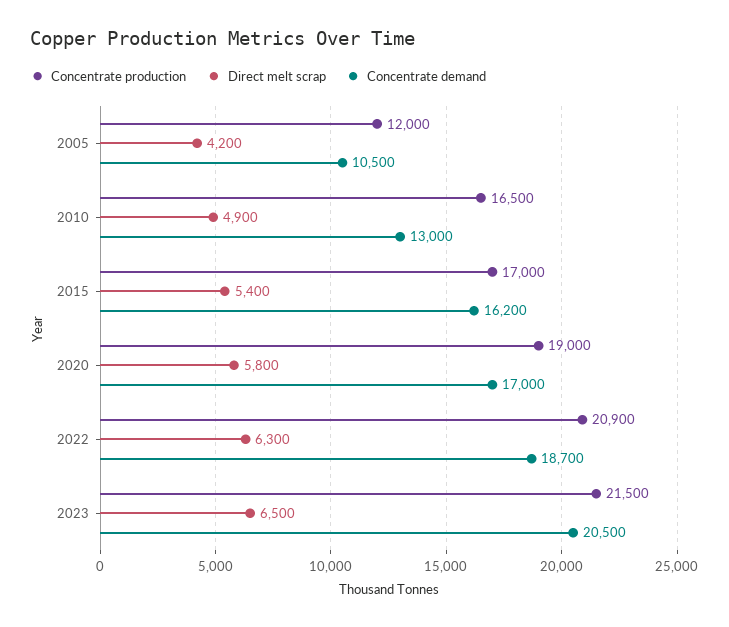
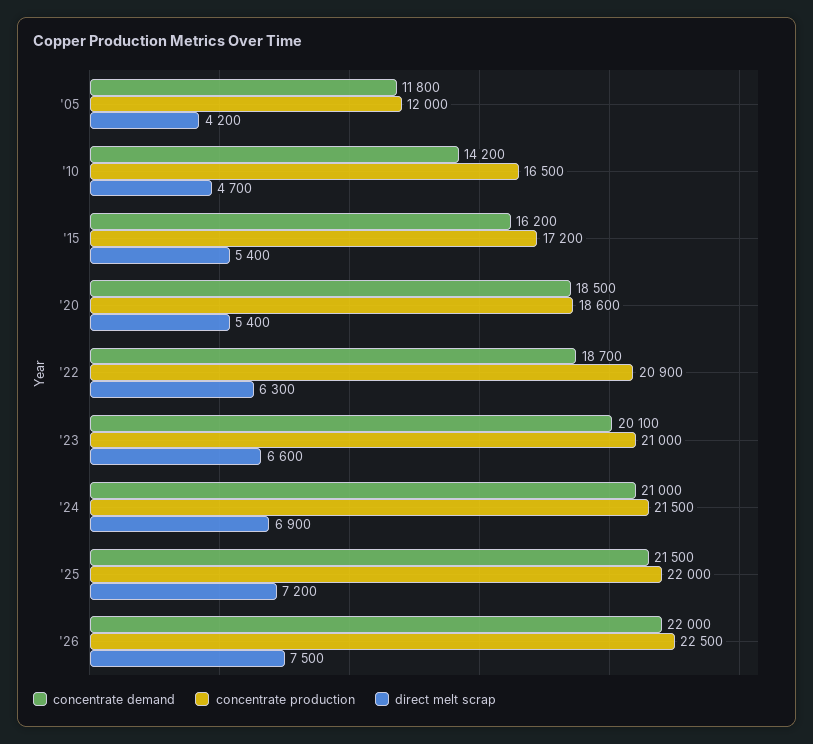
Concentrate demand, 2005: 10500 -> 11800
Direct melt scrap, 2010: 4900 -> 4700
Concentrate demand, 2010: 13000 -> 14200
Concentrate production, 2015: 17000 -> 17200
Concentrate production, 2020: 19000 -> 18600
Direct melt scrap, 2020: 5800 -> 5400
Concentrate demand, 2020: 17000 -> 18500
Concentrate production, 2023: 21500 -> 21000
Direct melt scrap, 2023: 6500 -> 6600
Concentrate demand, 2023: 20500 -> 20100
Concentrate demand, '24: none -> 21000
Concentrate production, '24: none -> 21500
Direct melt scrap, '24: none -> 6900
Concentrate demand, '25: none -> 21500
Concentrate production, '25: none -> 22000
Direct melt scrap, '25: none -> 7200
Concentrate demand, '26: none -> 22000
Concentrate production, '26: none -> 22500
Direct melt scrap, '26: none -> 7500

